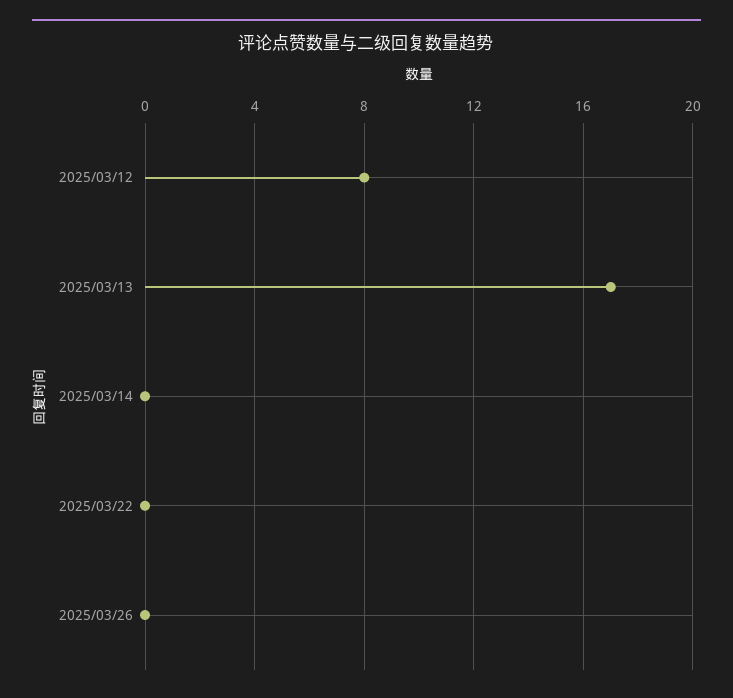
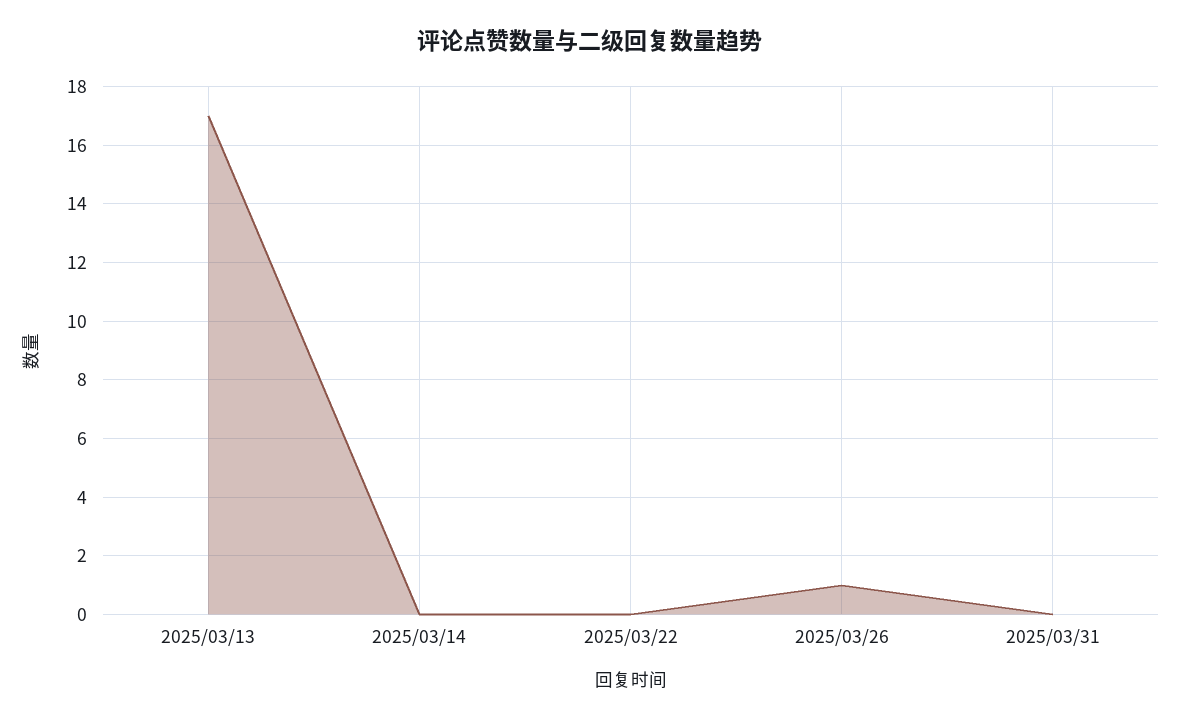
2025/03/12: 8 -> none
2025/03/26: 0 -> 1
2025/03/31: none -> 0

